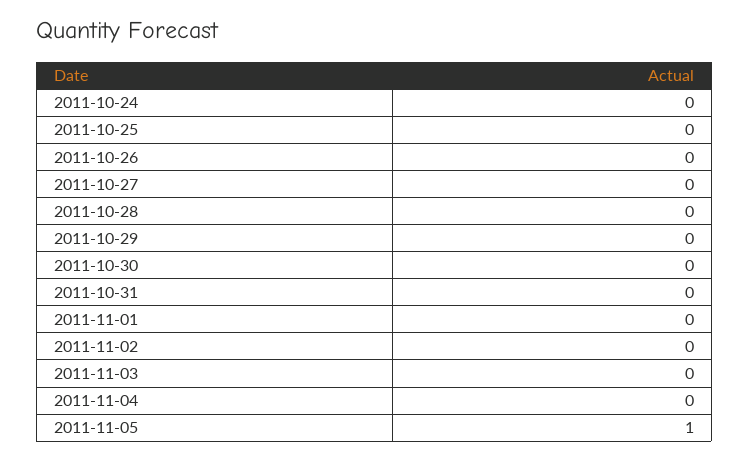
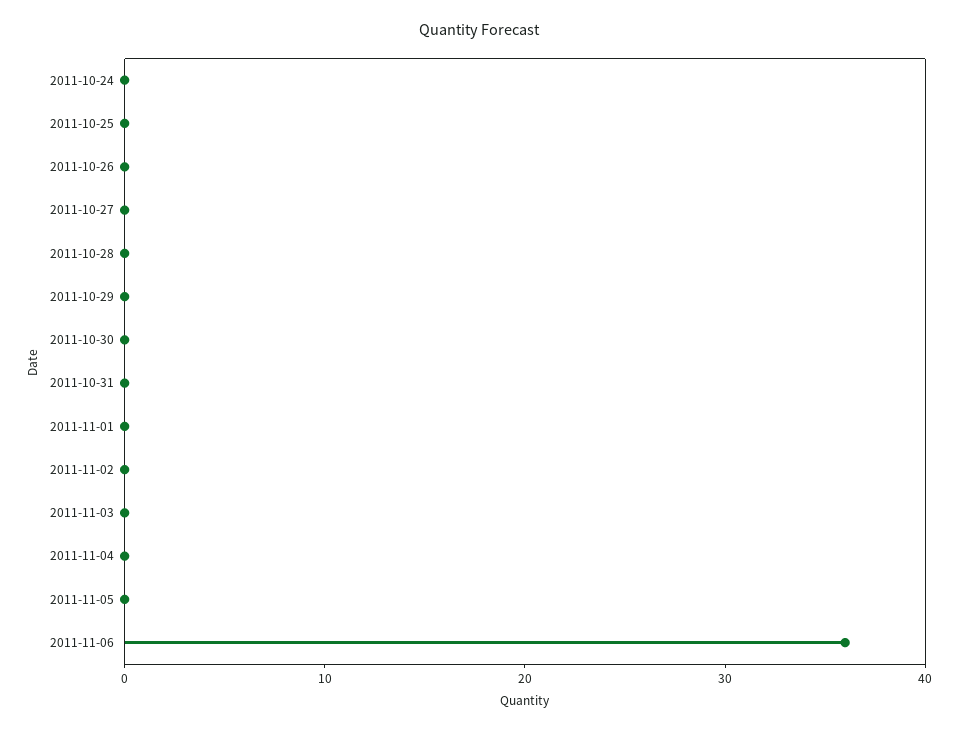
2011-11-05: 1 -> 0
2011-11-06: none -> 36

